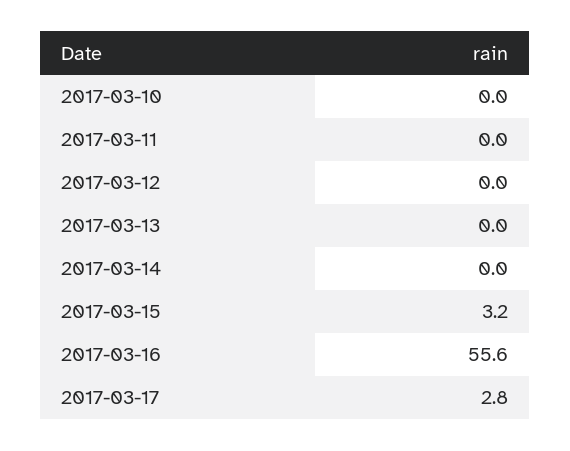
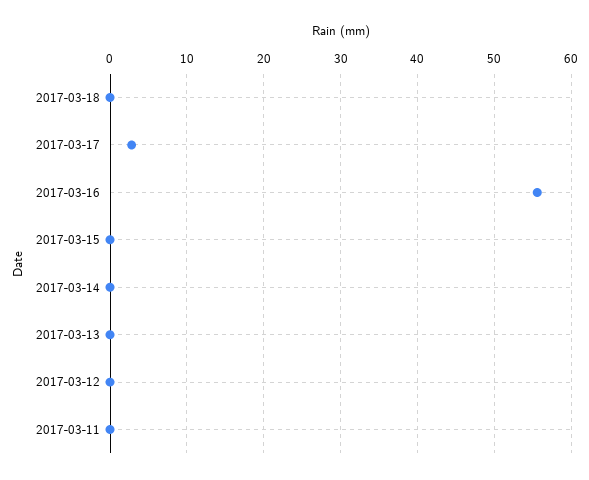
2017-03-10: 0 -> none
2017-03-15: 3.2 -> 0
2017-03-18: none -> 0

